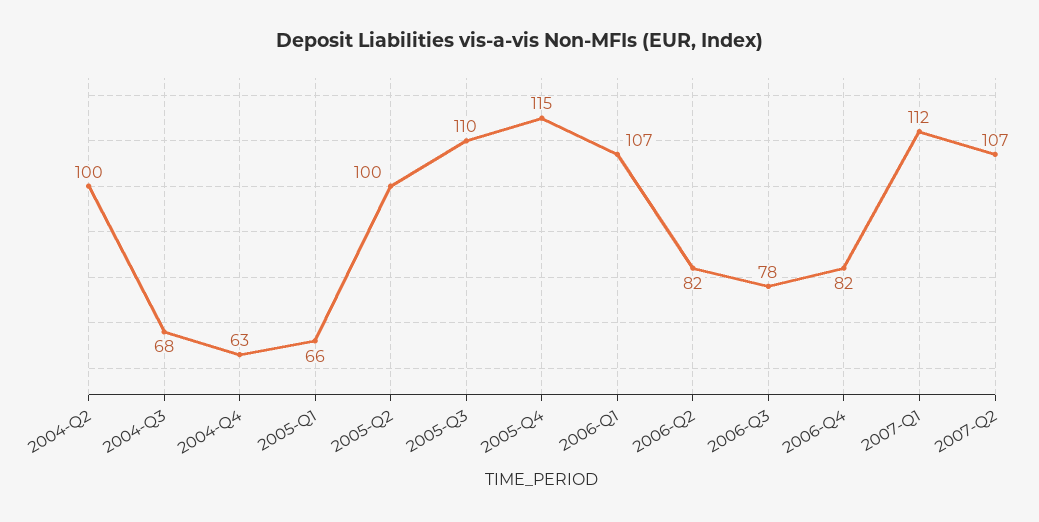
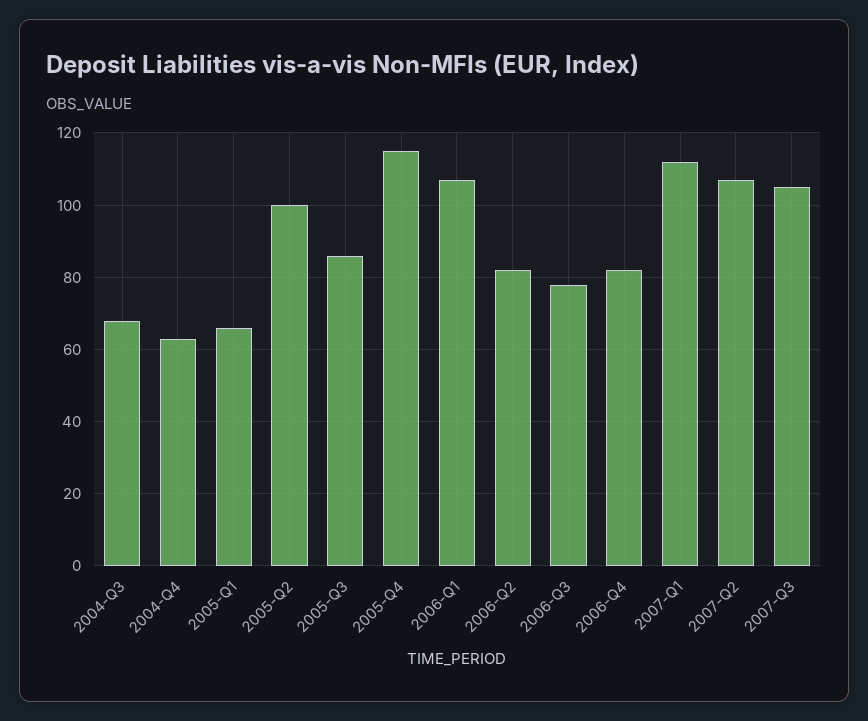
2004-Q2: 100 -> none
2005-Q3: 110 -> 85
2007-Q3: none -> 105

